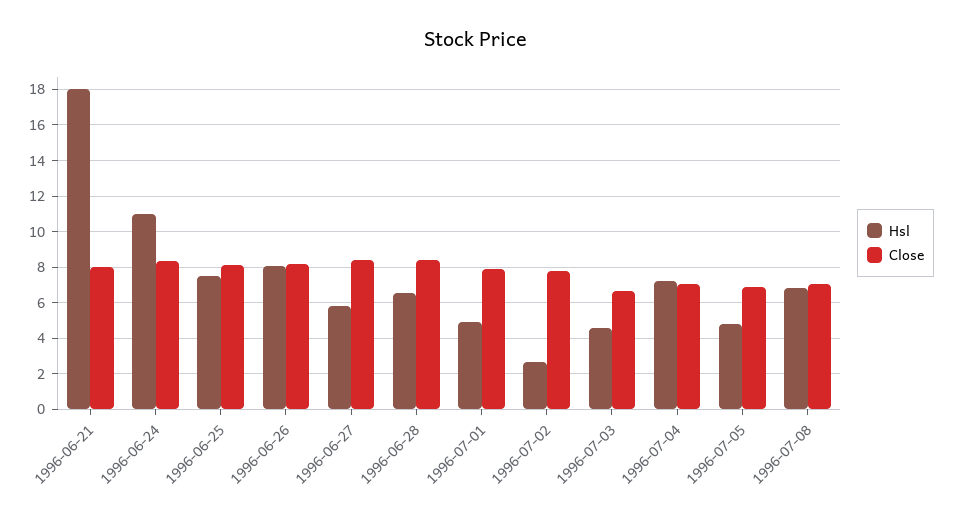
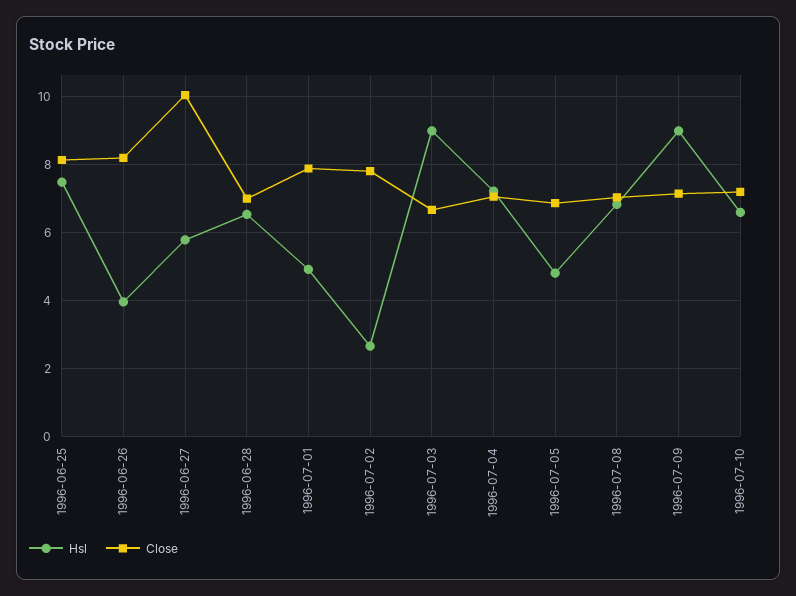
Hsl, 1996-06-21: 18 -> none
Close, 1996-06-21: 8 -> none
Hsl, 1996-06-24: 11 -> none
Close, 1996-06-24: 8.5 -> none
Hsl, 1996-06-26: 8 -> 4
Close, 1996-06-27: 8.5 -> 10
Close, 1996-06-28: 8.5 -> 7
Hsl, 1996-07-03: 4.5 -> 9
Hsl, 1996-07-09: none -> 9
Close, 1996-07-09: none -> 7.2
Hsl, 1996-07-10: none -> 6.6
Close, 1996-07-10: none -> 7.2

